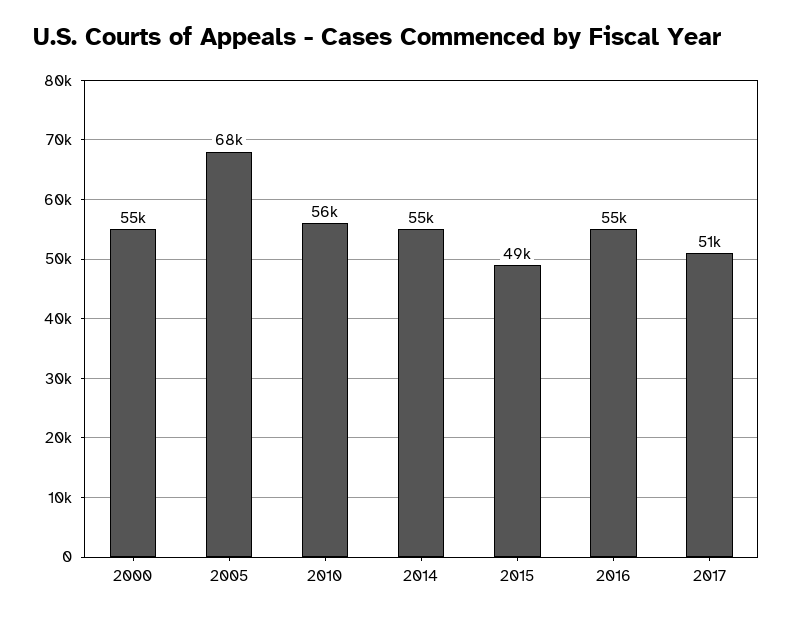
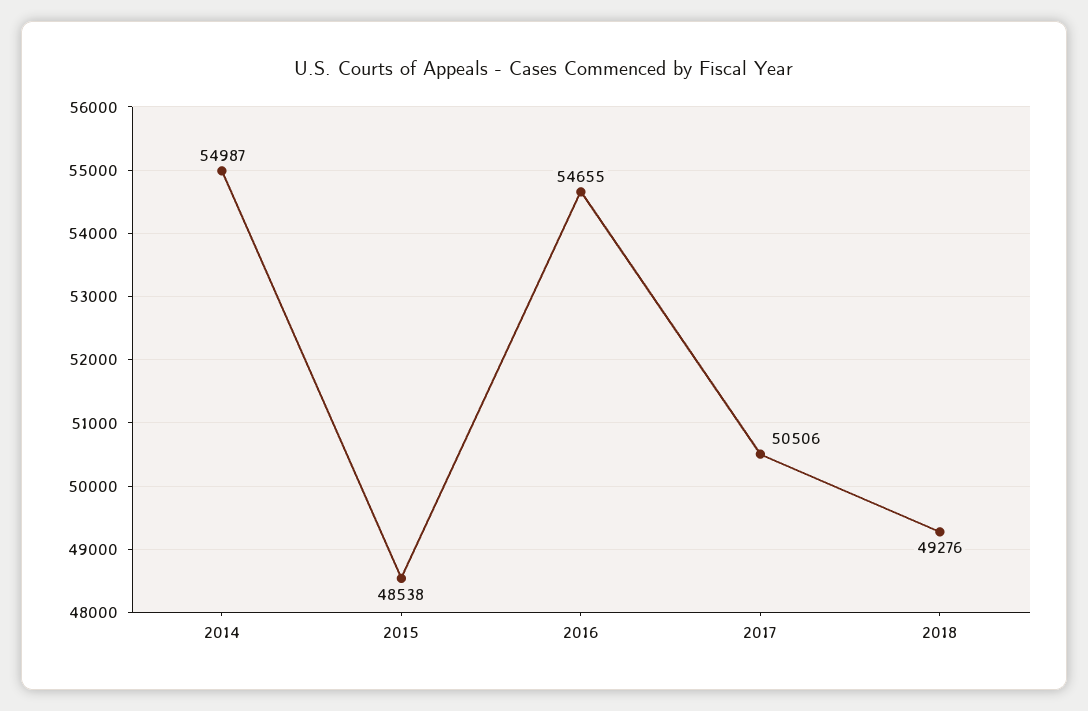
2000: 55000 -> none
2005: 68000 -> none
2010: 56000 -> none
2018: none -> 49276

